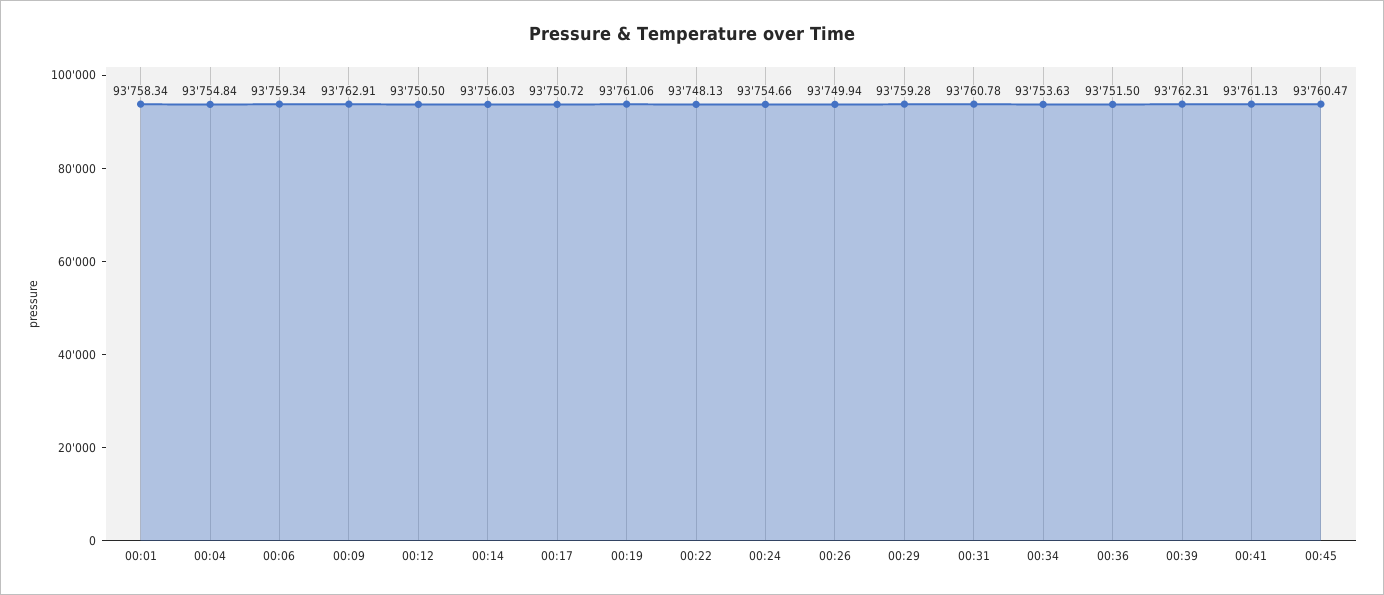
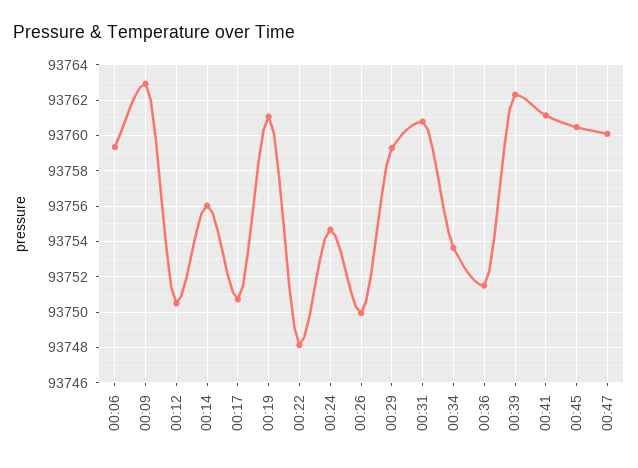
00:01: 93758.34 -> none
00:04: 93754.84 -> none
00:47: none -> 93760

